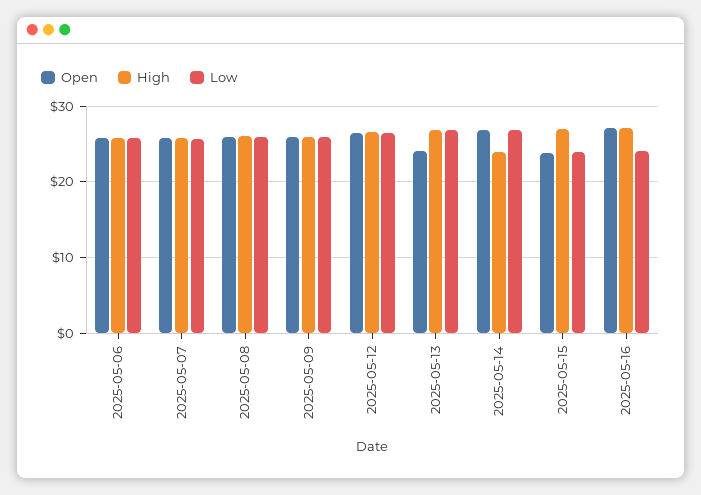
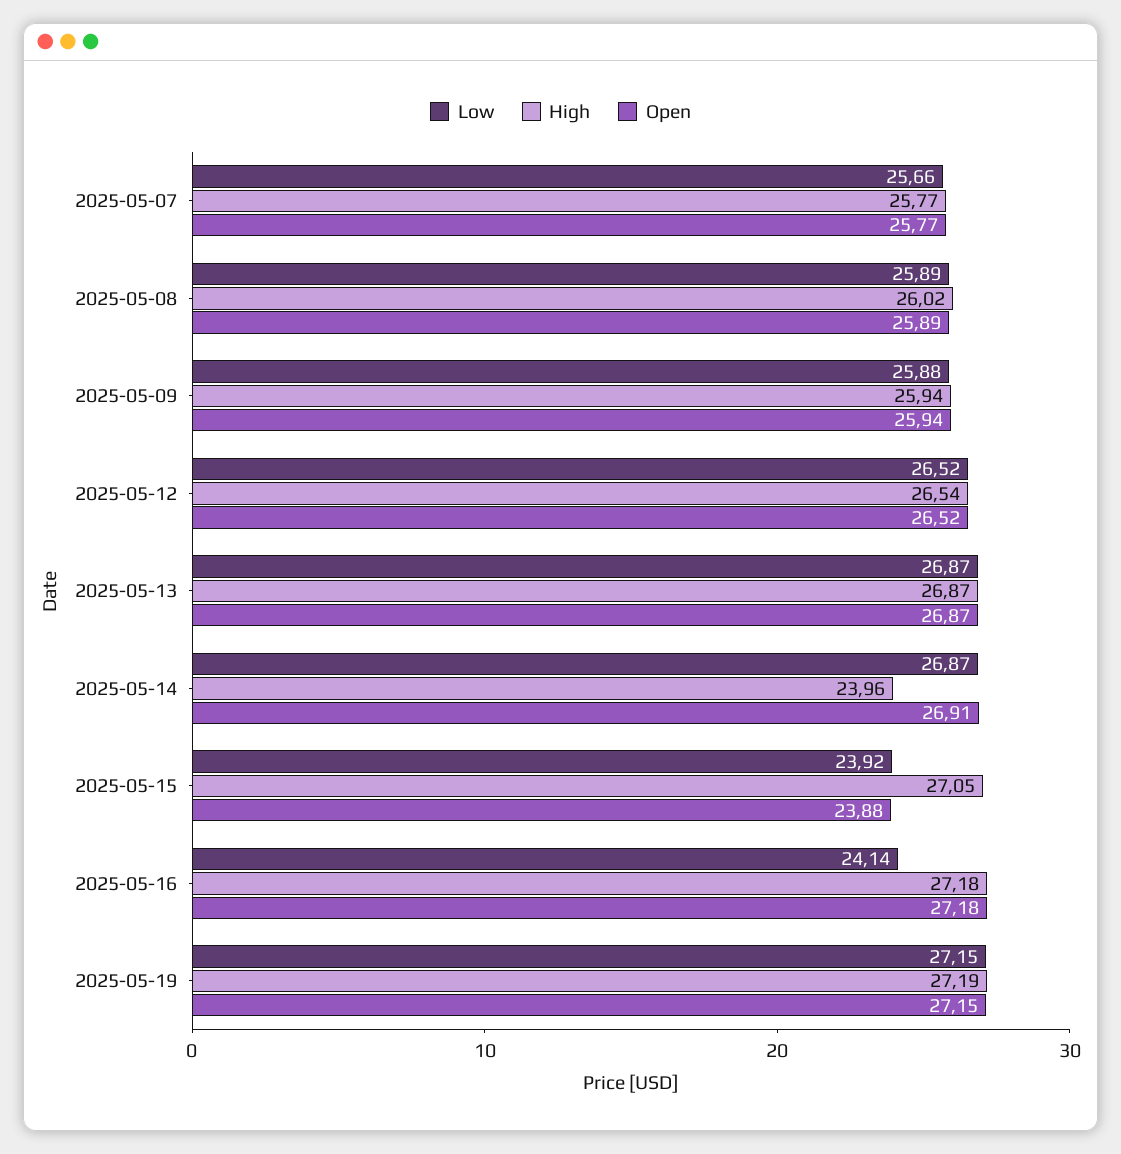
Open, 2025-05-06: 26 -> none
High, 2025-05-06: 26 -> none
Low, 2025-05-06: 26 -> none
Open, 2025-05-13: 24 -> 26.87
Low, 2025-05-19: none -> 27.15
High, 2025-05-19: none -> 27.19
Open, 2025-05-19: none -> 27.15

